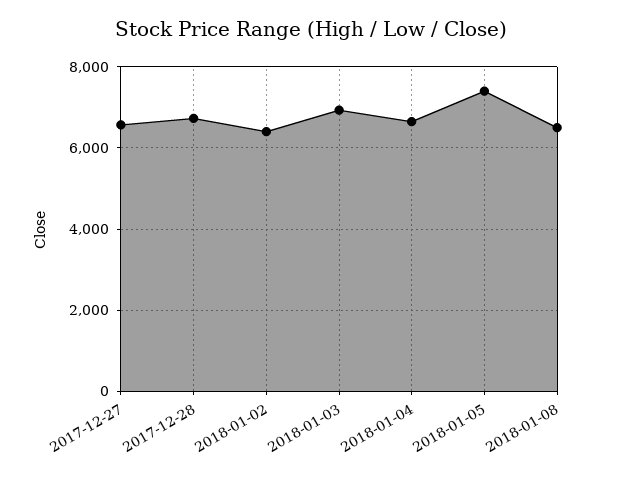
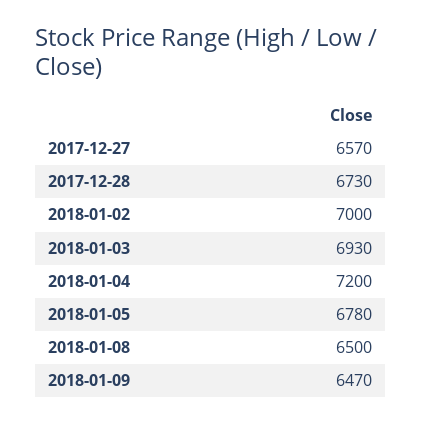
2018-01-02: 6400 -> 7000
2018-01-04: 6600 -> 7200
2018-01-05: 7400 -> 6780
2018-01-09: none -> 6470

